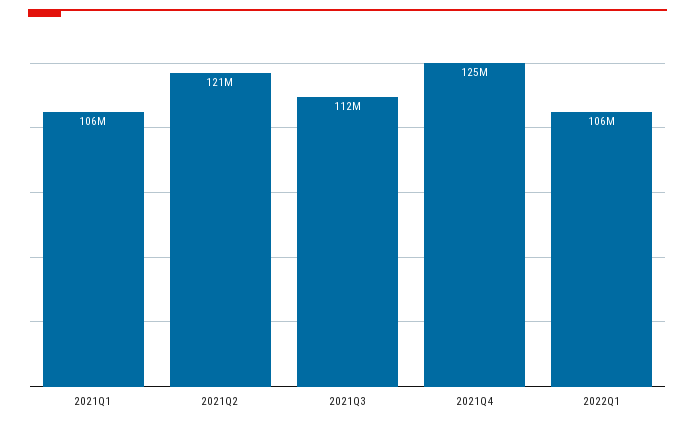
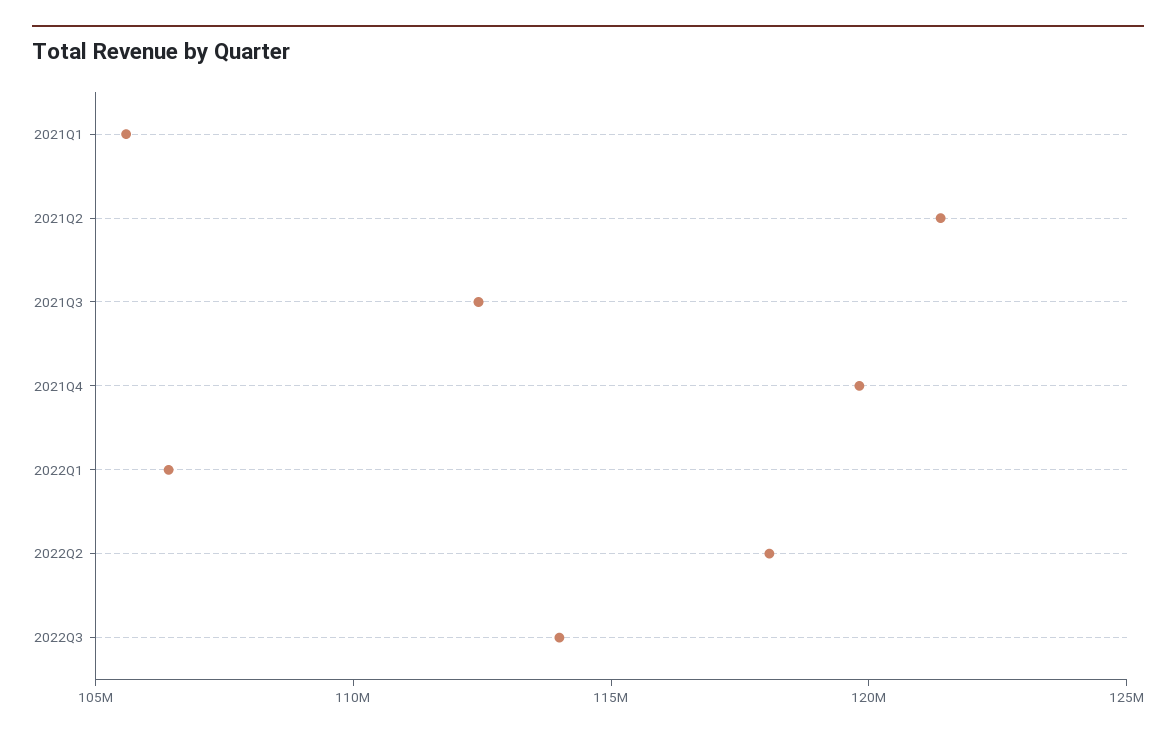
2021Q4: 125000000 -> 120000000
2022Q2: none -> 118000000
2022Q3: none -> 114000000

